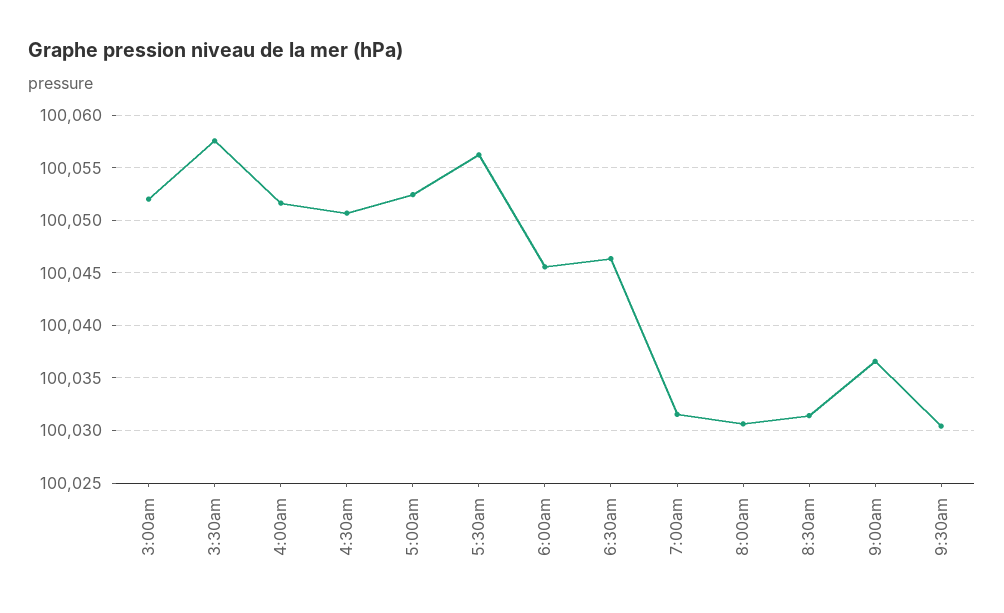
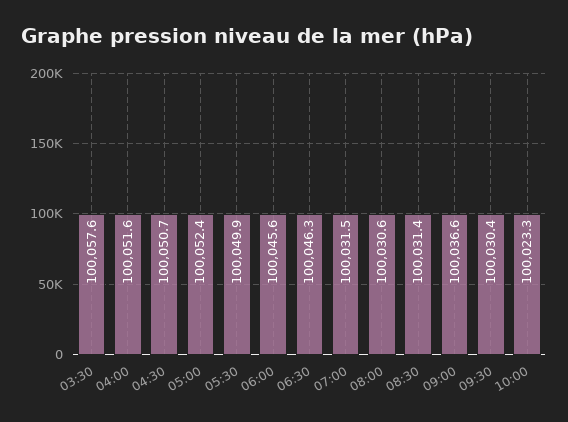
3:00am: 100052 -> none
5:30am: 100056 -> 100049.9
10:00: none -> 100023.3

